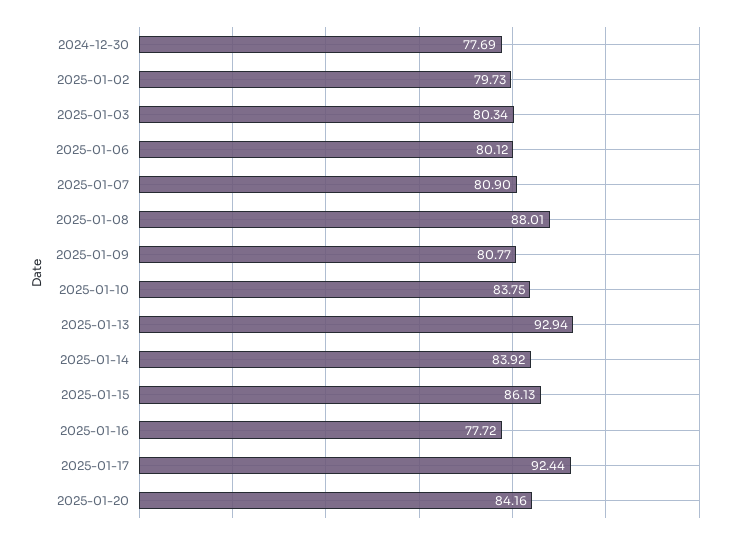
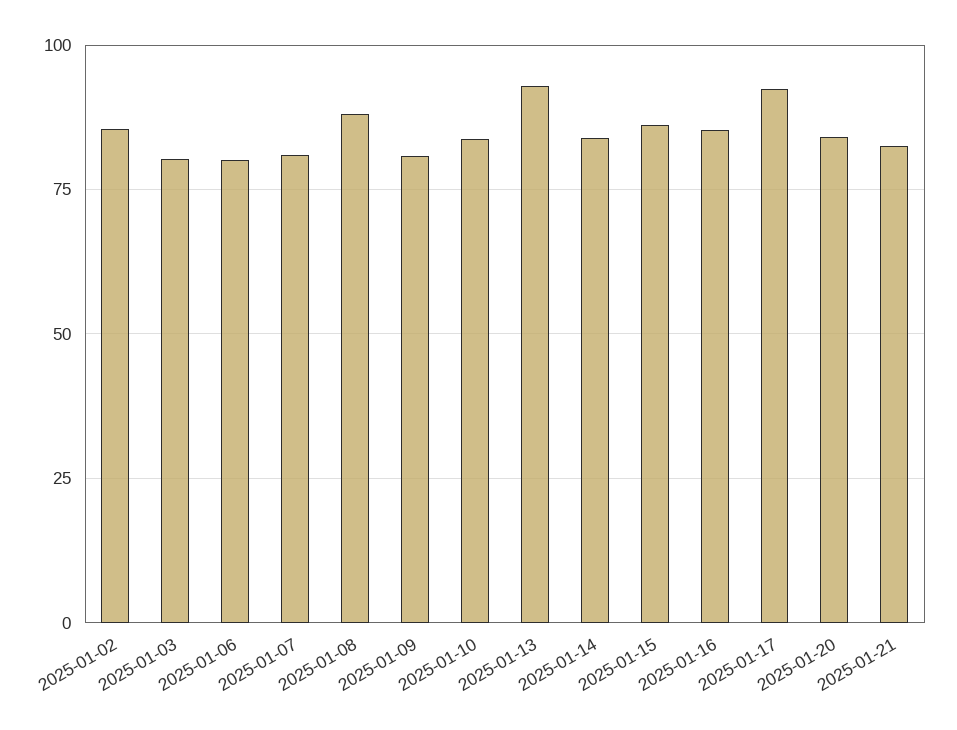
2024-12-30: 77.69 -> none
2025-01-02: 79.73 -> 85
2025-01-16: 77.72 -> 85
2025-01-21: none -> 82.5

